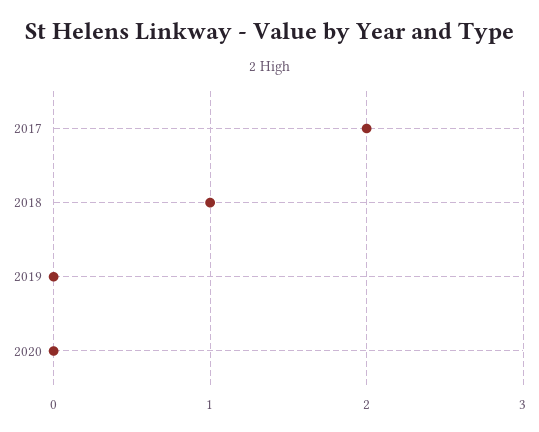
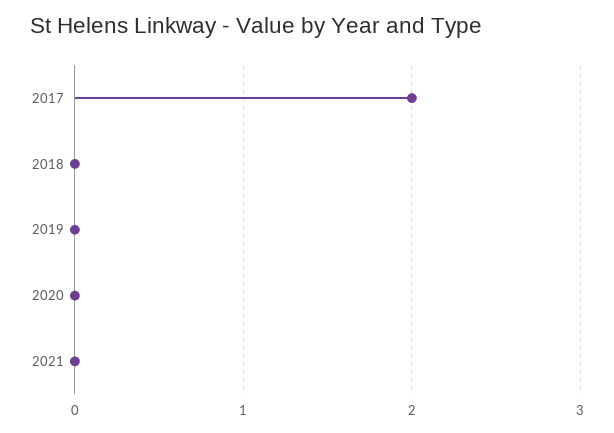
2018: 1 -> 0
2021: none -> 0

